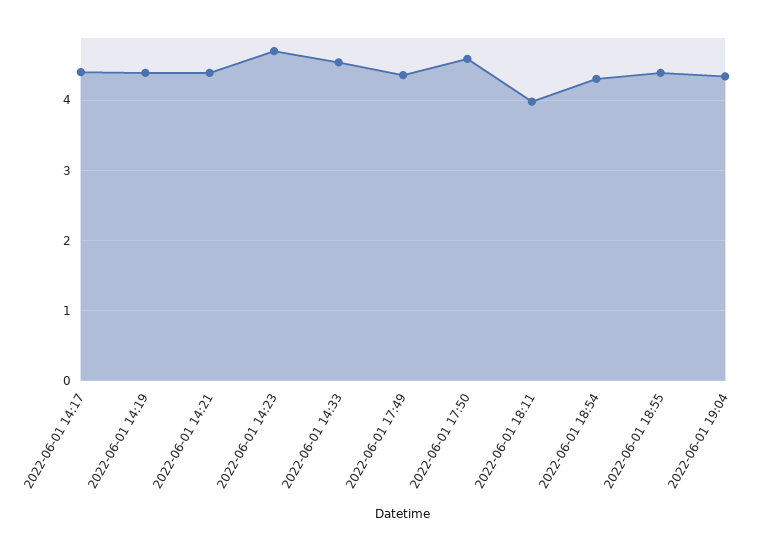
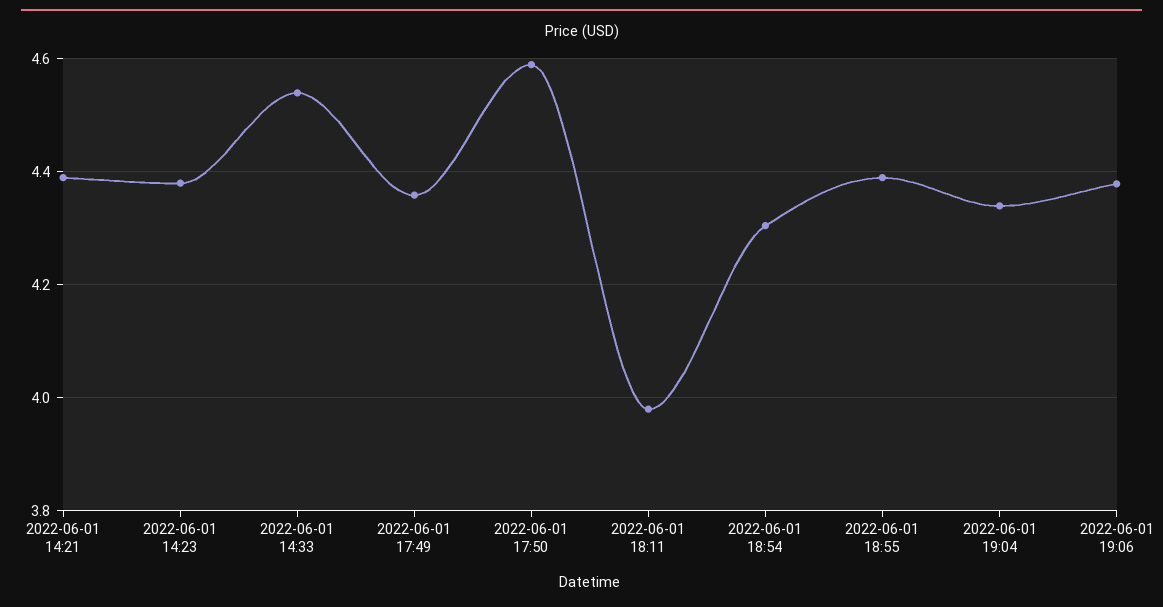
2022-06-01 14:17: 4.4 -> none
2022-06-01 14:19: 4.4 -> none
2022-06-01 14:23: 4.7 -> 4.38
2022-06-01 19:06: none -> 4.38

